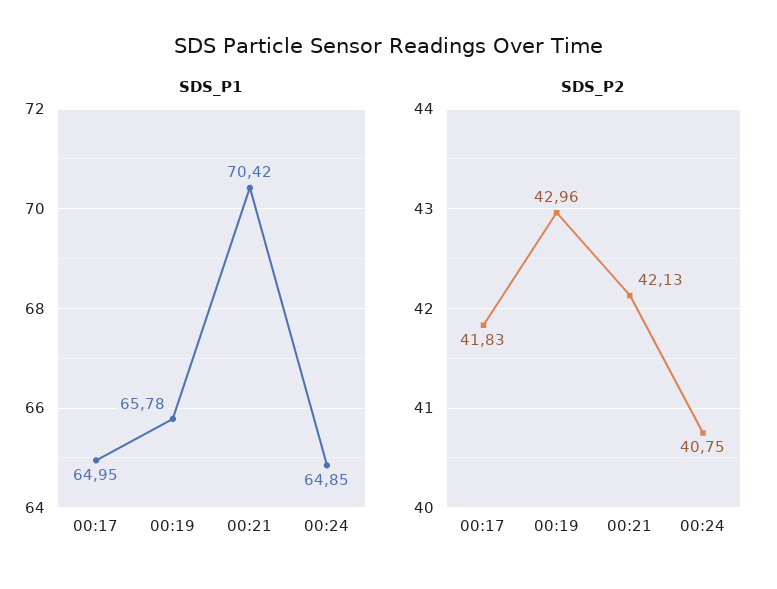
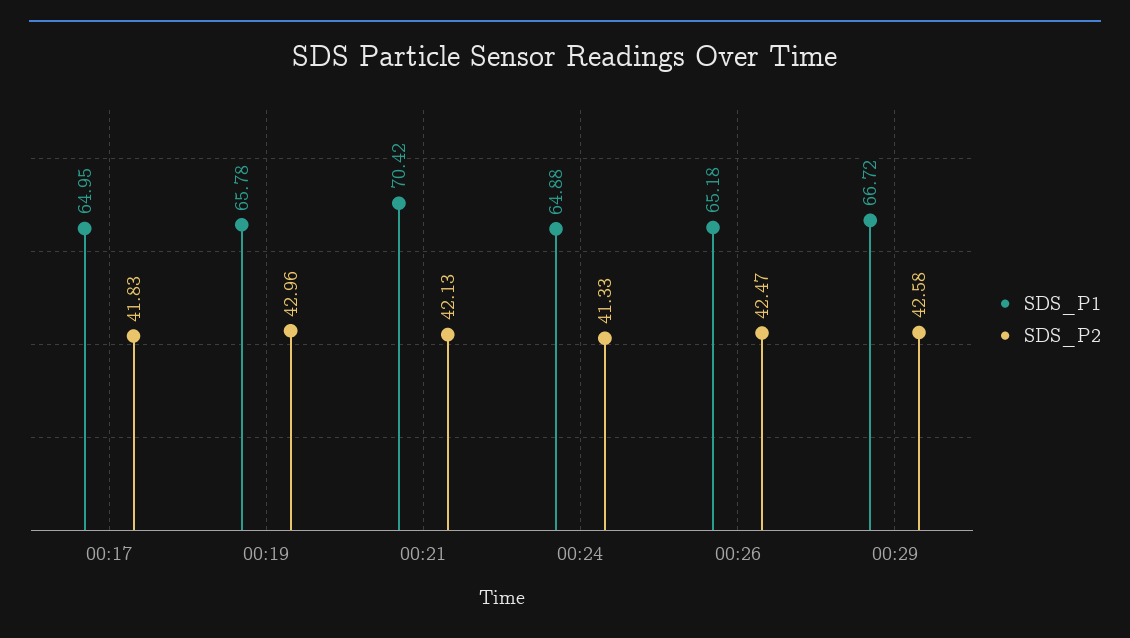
SDS_P1, 00:24: 64.85 -> 64.88
SDS_P2, 00:24: 40.75 -> 41.33
SDS_P1, 00:26: none -> 65.18
SDS_P2, 00:26: none -> 42.47
SDS_P1, 00:29: none -> 66.72
SDS_P2, 00:29: none -> 42.58

